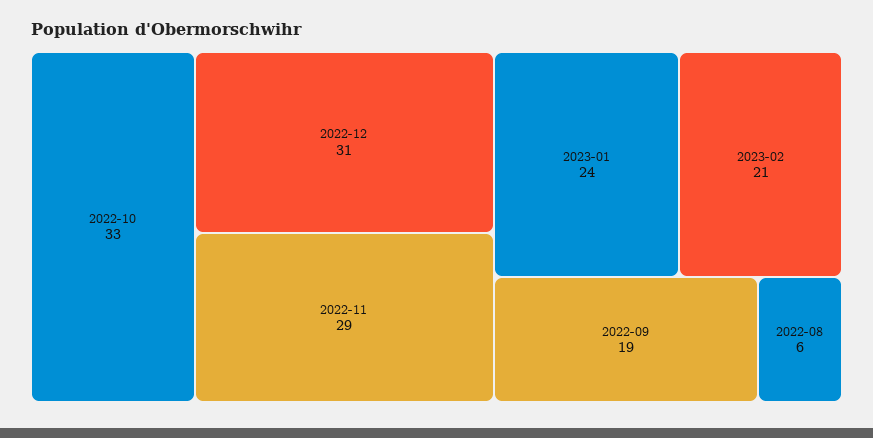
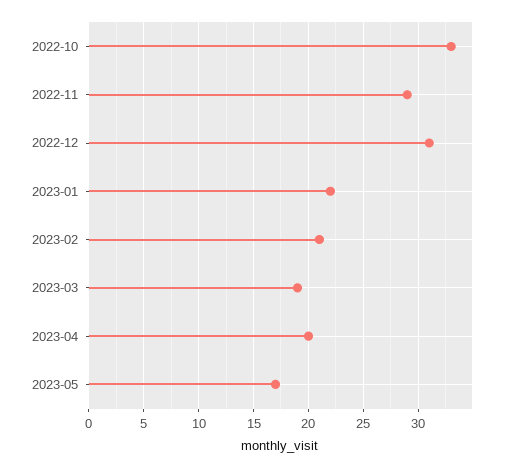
2023-01: 24 -> 22
2022-09: 19 -> none
2022-08: 6 -> none
2023-03: none -> 19
2023-04: none -> 20
2023-05: none -> 17

